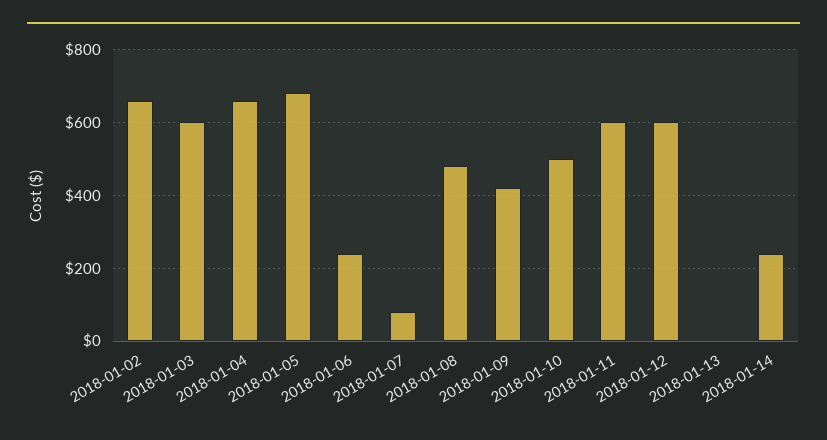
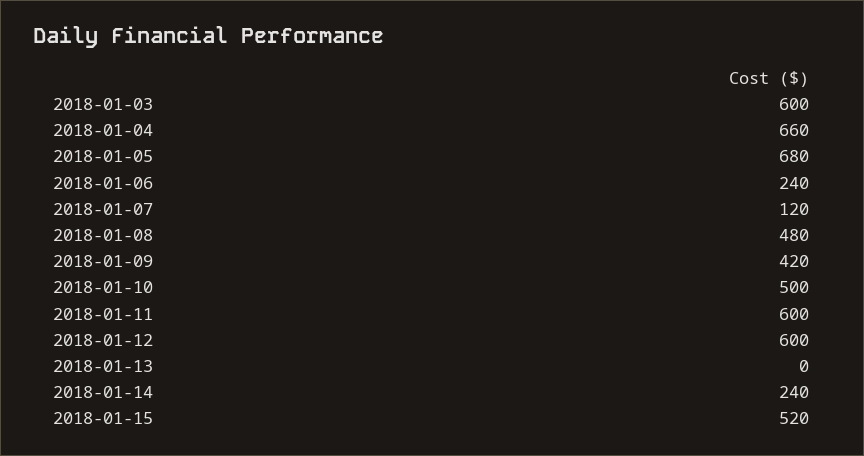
2018-01-02: 660 -> none
2018-01-07: 80 -> 120
2018-01-15: none -> 520

